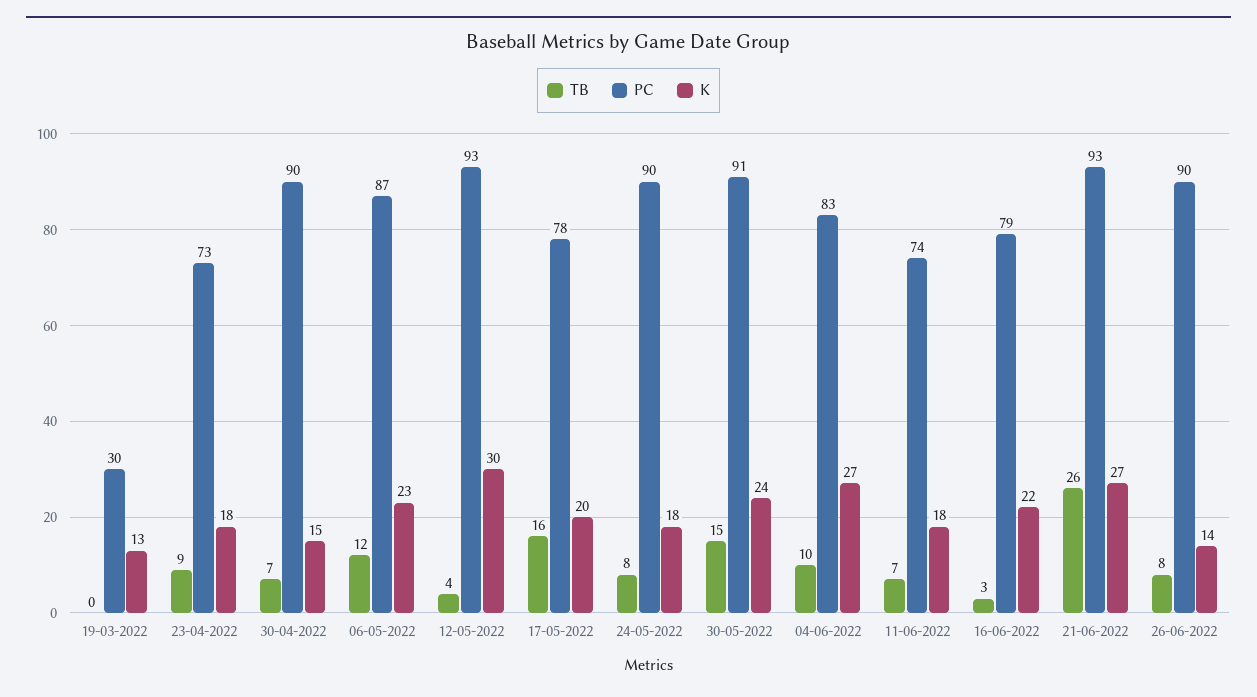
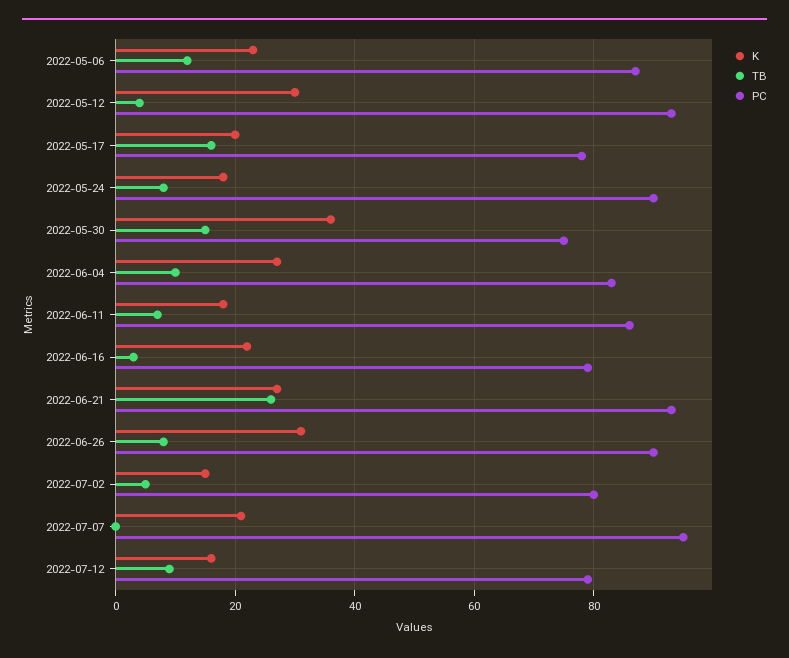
TB, 19-03-2022: 0 -> none
PC, 19-03-2022: 30 -> none
K, 19-03-2022: 13 -> none
TB, 23-04-2022: 9 -> none
PC, 23-04-2022: 73 -> none
K, 23-04-2022: 18 -> none
TB, 30-04-2022: 7 -> none
PC, 30-04-2022: 90 -> none
K, 30-04-2022: 15 -> none
PC, 30-05-2022: 91 -> 75
K, 30-05-2022: 24 -> 35
PC, 11-06-2022: 74 -> 85
K, 26-06-2022: 14 -> 30
K, 2022-07-02: none -> 15
TB, 2022-07-02: none -> 5
PC, 2022-07-02: none -> 80
K, 2022-07-07: none -> 20
TB, 2022-07-07: none -> 0
PC, 2022-07-07: none -> 95
K, 2022-07-12: none -> 15
TB, 2022-07-12: none -> 10
PC, 2022-07-12: none -> 80

